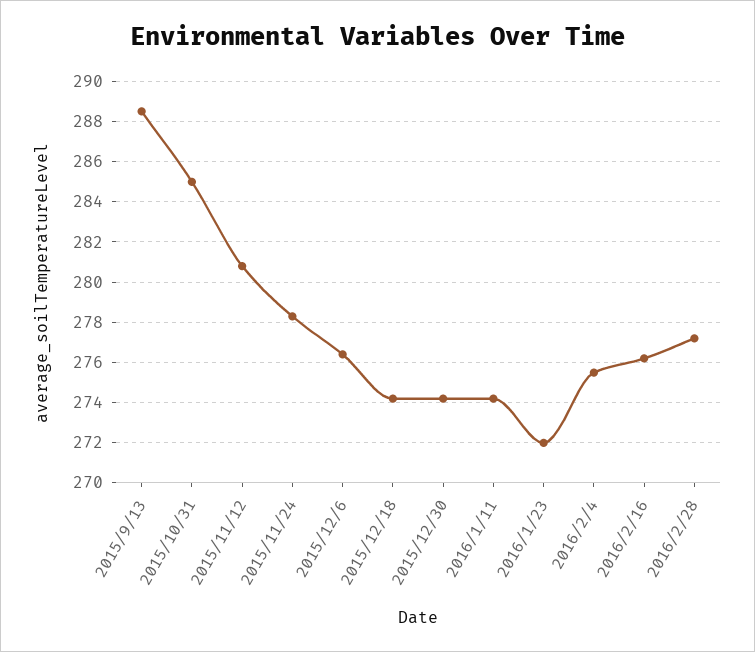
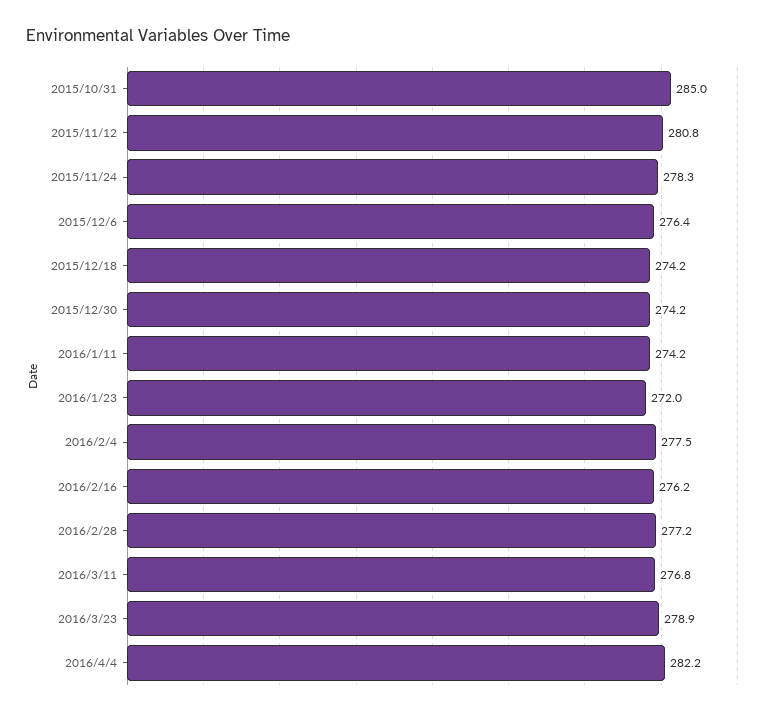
2015/9/13: 288.5 -> none
2016/2/4: 275.5 -> 277.5
2016/3/11: none -> 276.8
2016/3/23: none -> 278.9
2016/4/4: none -> 282.2

